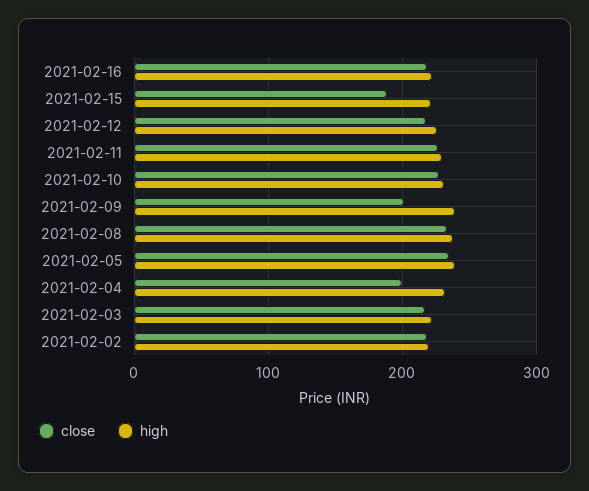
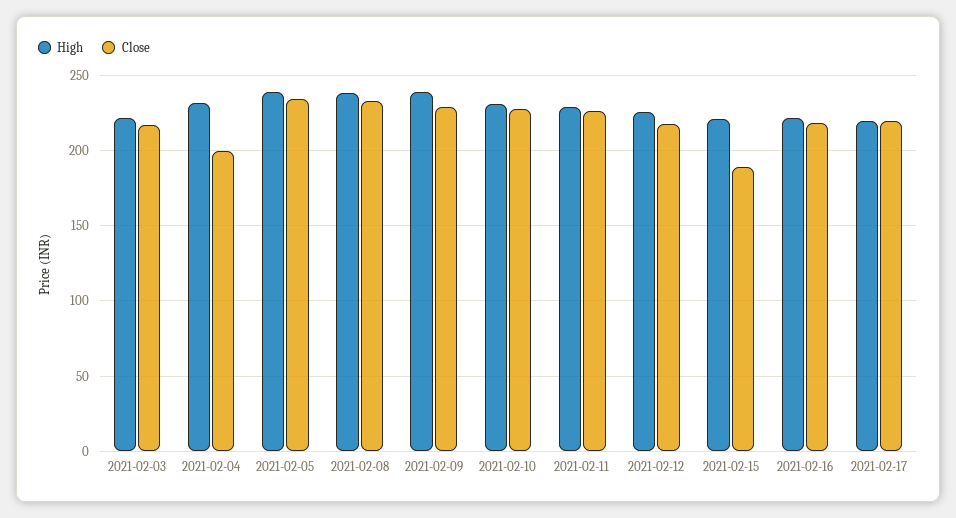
close, 2021-02-09: 200 -> 230
close, 2021-02-02: 220 -> none
high, 2021-02-02: 220 -> none
high, 2021-02-17: none -> 220
close, 2021-02-17: none -> 220

